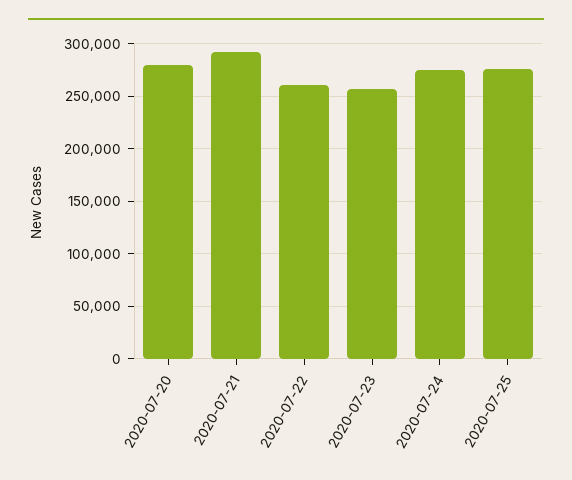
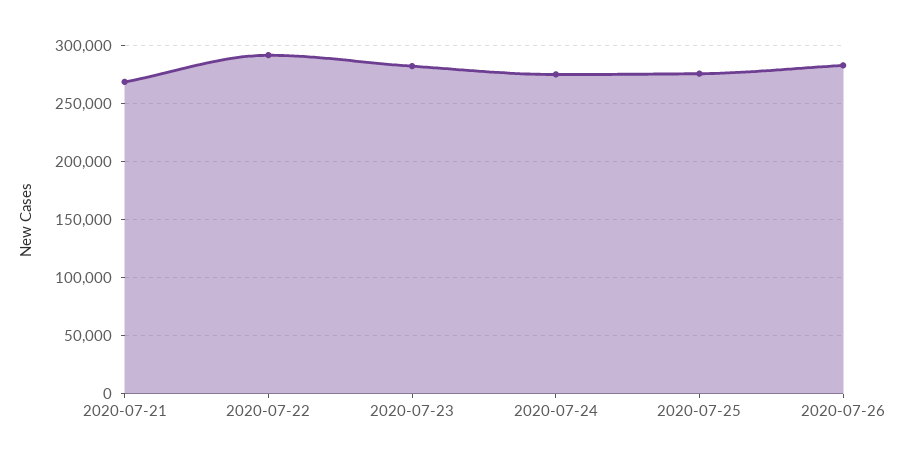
2020-07-20: 280000 -> none
2020-07-21: 290000 -> 270000
2020-07-22: 260000 -> 290000
2020-07-23: 260000 -> 280000
2020-07-26: none -> 280000

